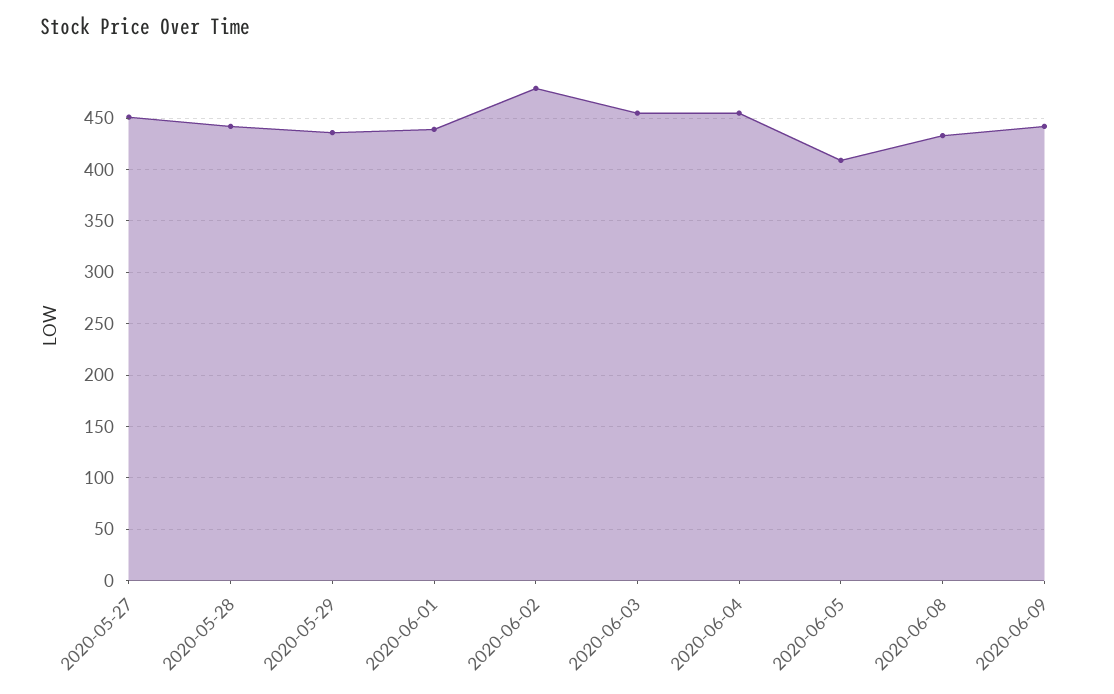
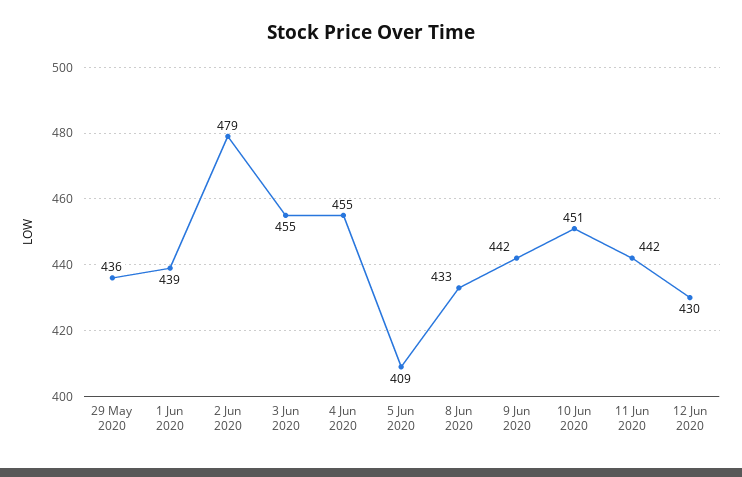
2020-05-27: 450 -> none
2020-05-28: 440 -> none
10 Jun 2020: none -> 451
11 Jun 2020: none -> 442
12 Jun 2020: none -> 430

